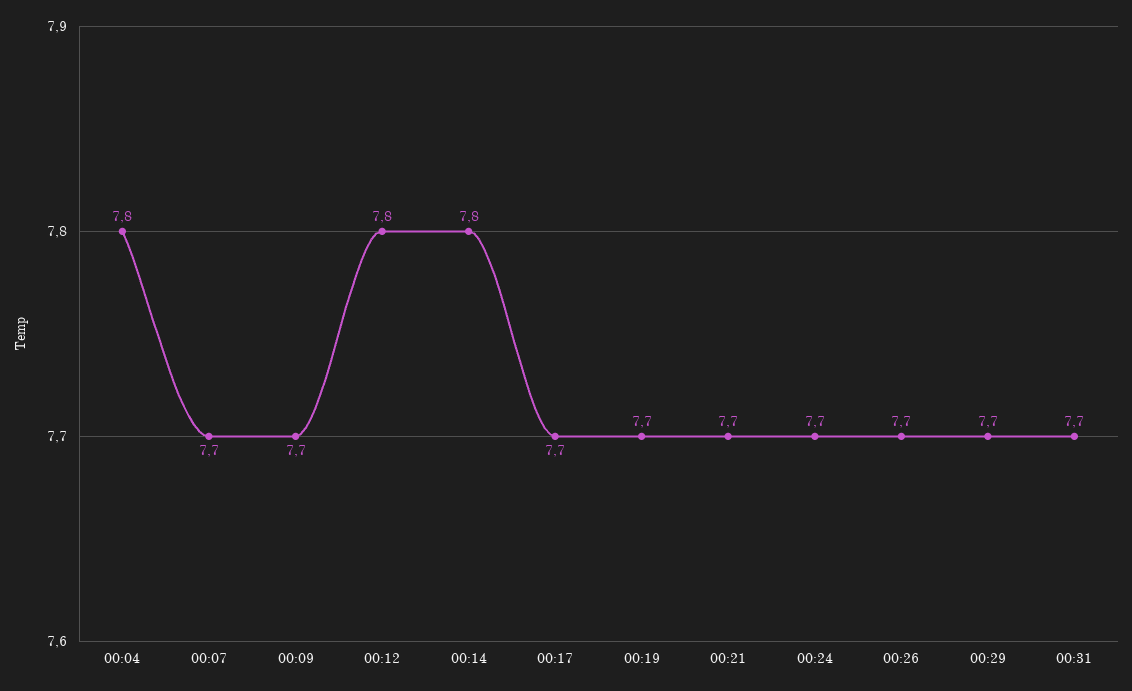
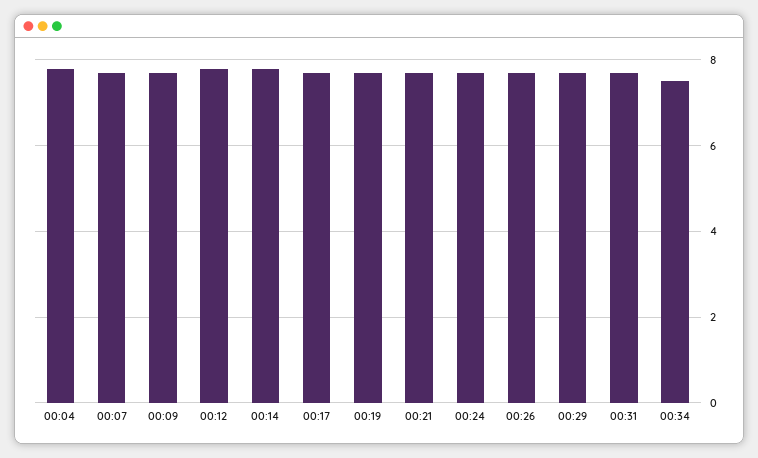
00:34: none -> 7.5

